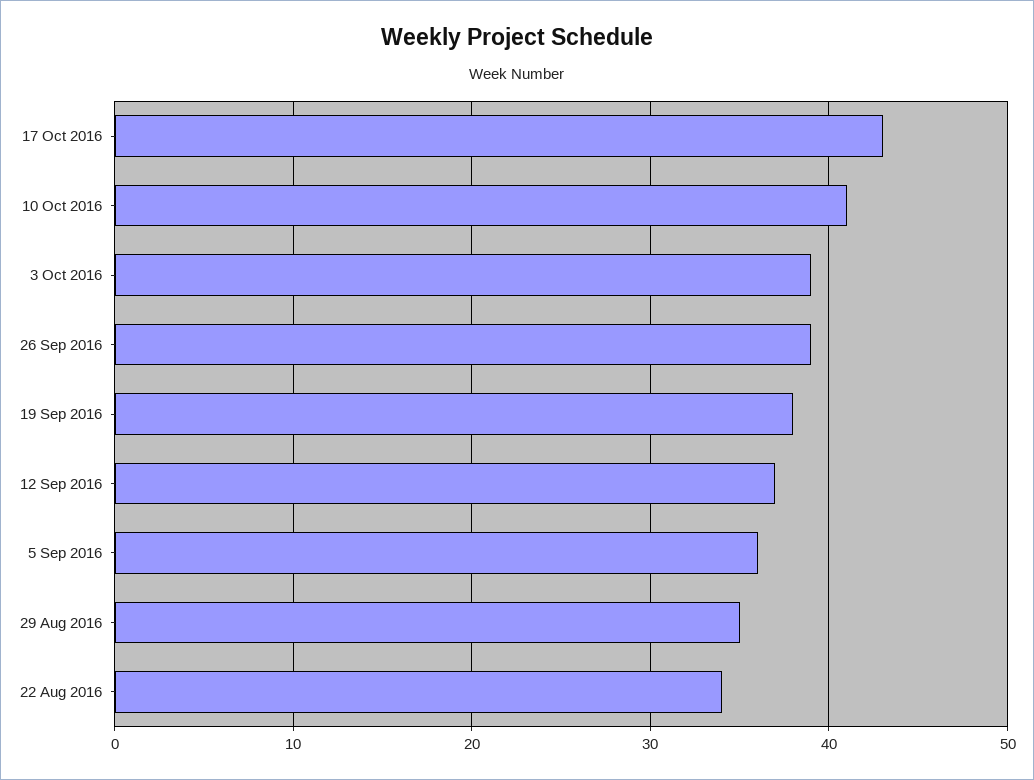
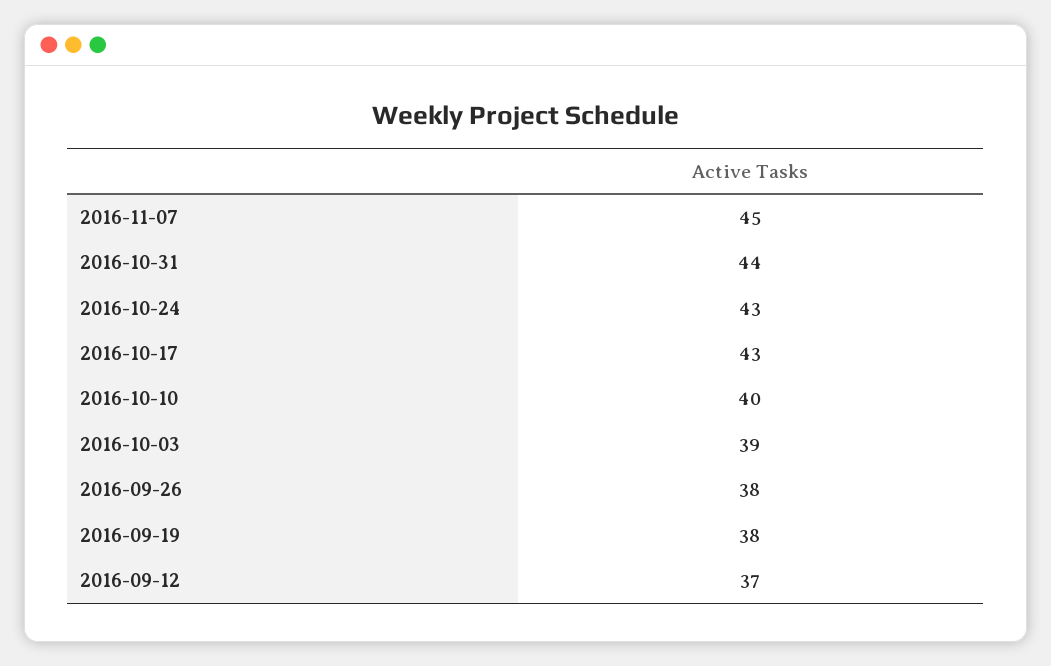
10 Oct 2016: 41 -> 40
26 Sep 2016: 39 -> 38
5 Sep 2016: 36 -> none
29 Aug 2016: 35 -> none
22 Aug 2016: 34 -> none
2016-11-07: none -> 45
2016-10-31: none -> 44
2016-10-24: none -> 43

